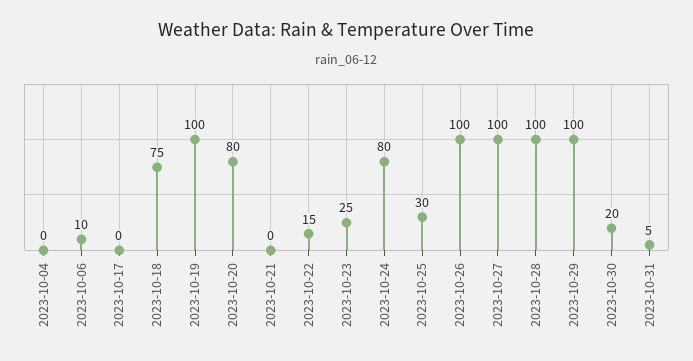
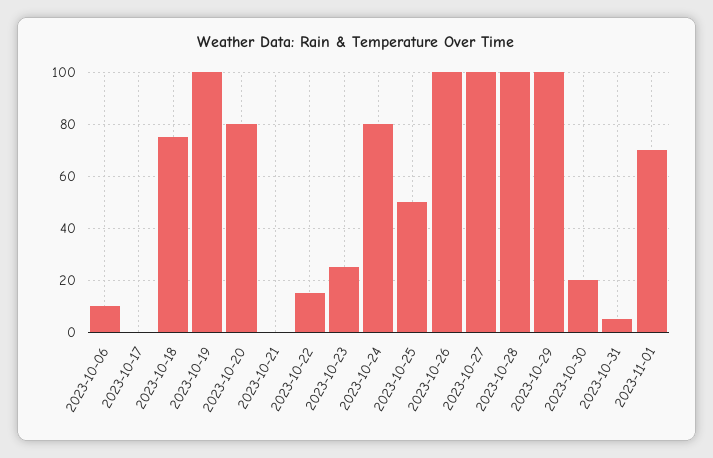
2023-10-04: 0 -> none
2023-10-25: 30 -> 50
2023-11-01: none -> 70

